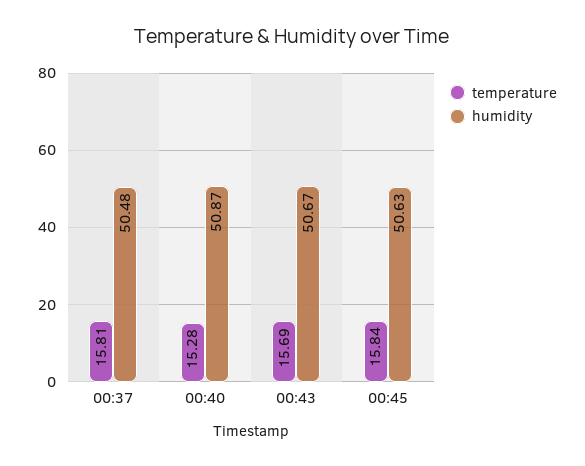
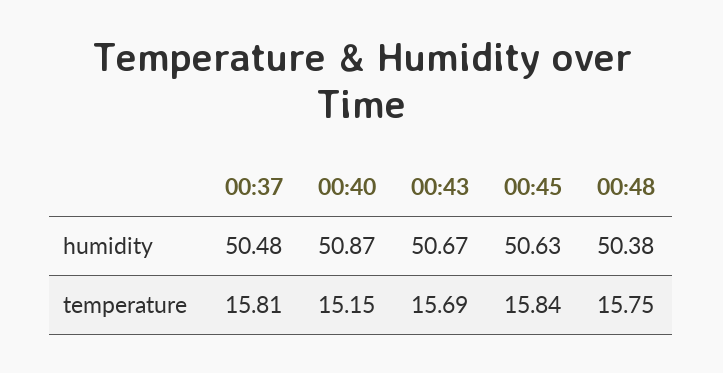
temperature, 00:40: 15.28 -> 15.15
humidity, 00:48: none -> 50.38
temperature, 00:48: none -> 15.75

